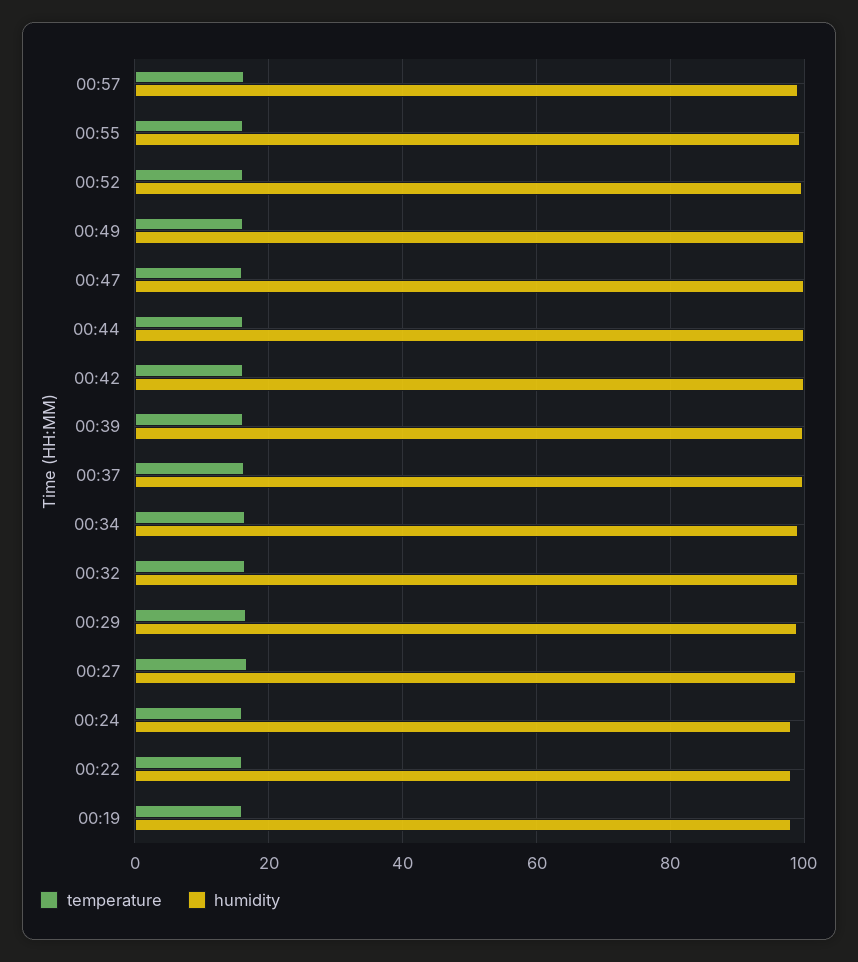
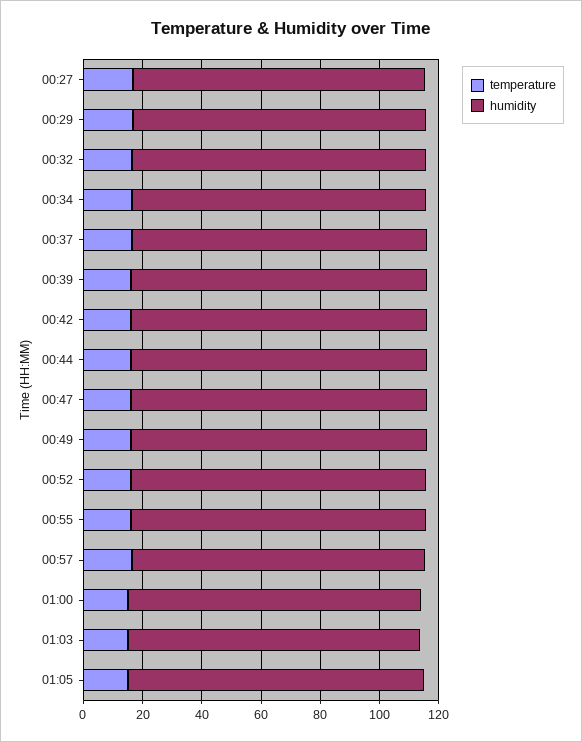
temperature, 00:24: 16 -> none
humidity, 00:24: 98 -> none
temperature, 00:22: 16 -> none
humidity, 00:22: 98 -> none
temperature, 00:19: 16 -> none
humidity, 00:19: 98 -> none
temperature, 01:00: none -> 15
humidity, 01:00: none -> 100
temperature, 01:03: none -> 15
humidity, 01:03: none -> 100
temperature, 01:05: none -> 15
humidity, 01:05: none -> 100

